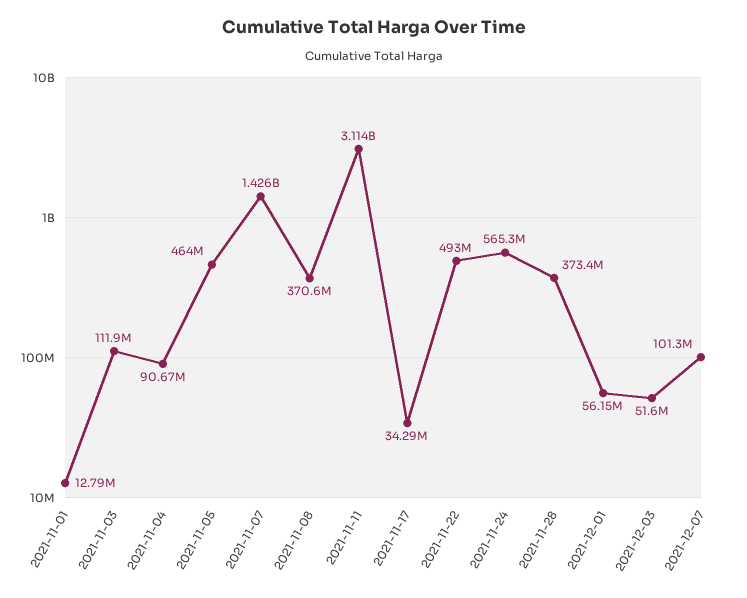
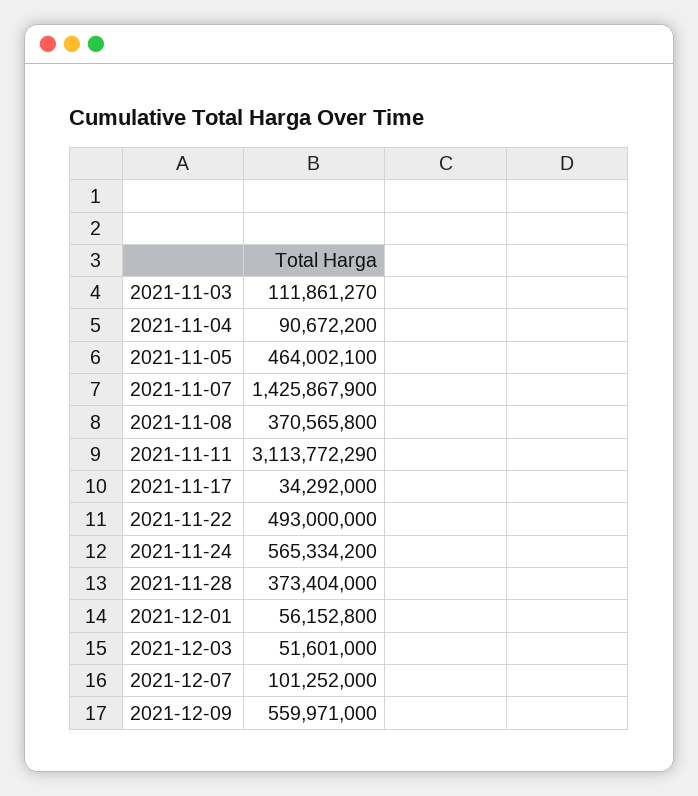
2021-11-01: 12790000 -> none
2021-12-09: none -> 559971000

